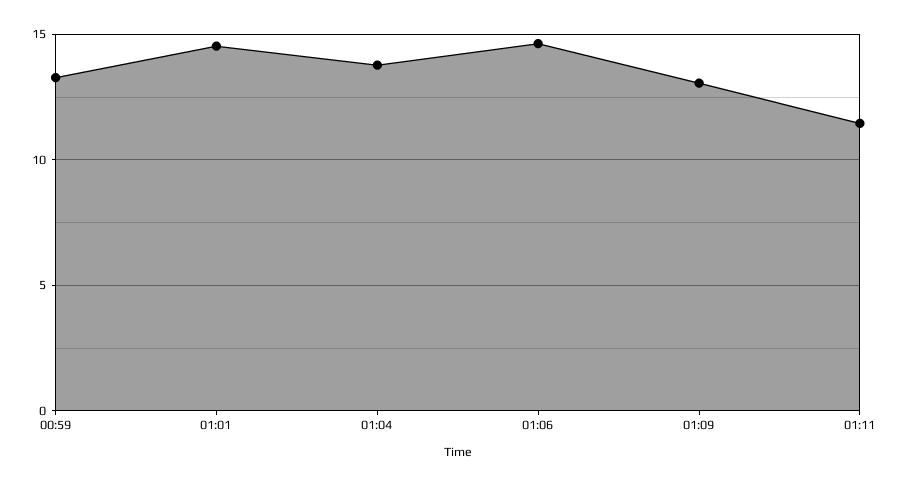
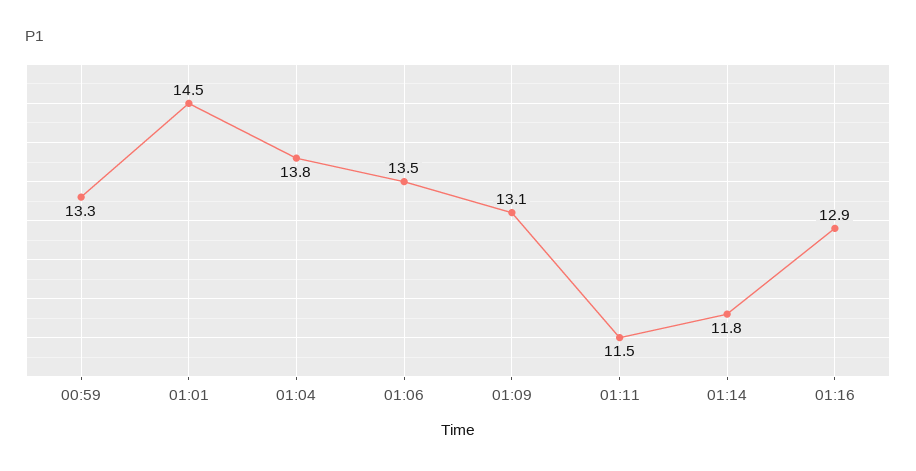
01:06: 14.5 -> 13.5
01:14: none -> 11.8
01:16: none -> 12.9

